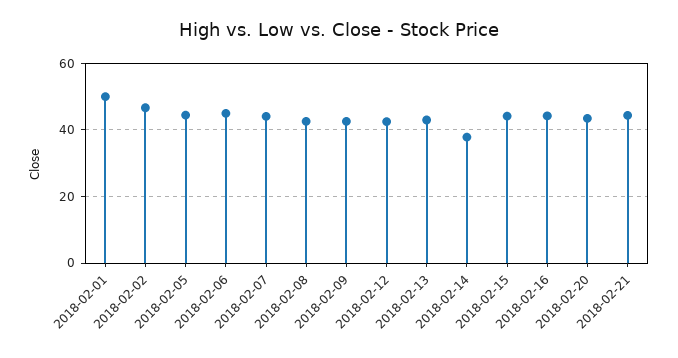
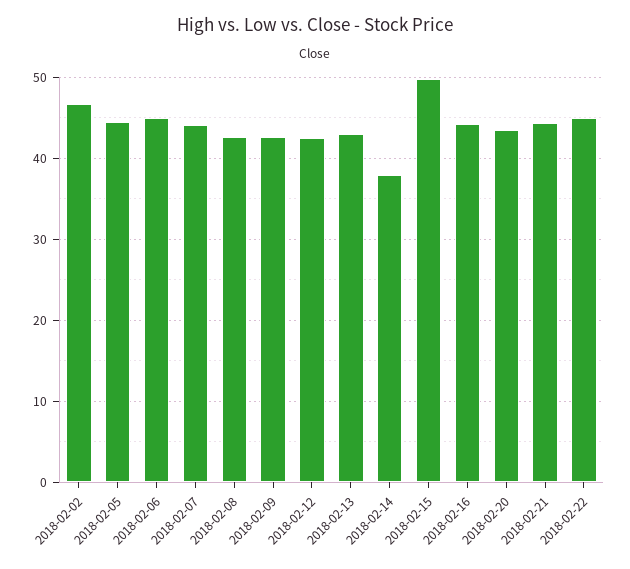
2018-02-01: 50 -> none
2018-02-15: 44 -> 50
2018-02-22: none -> 45

